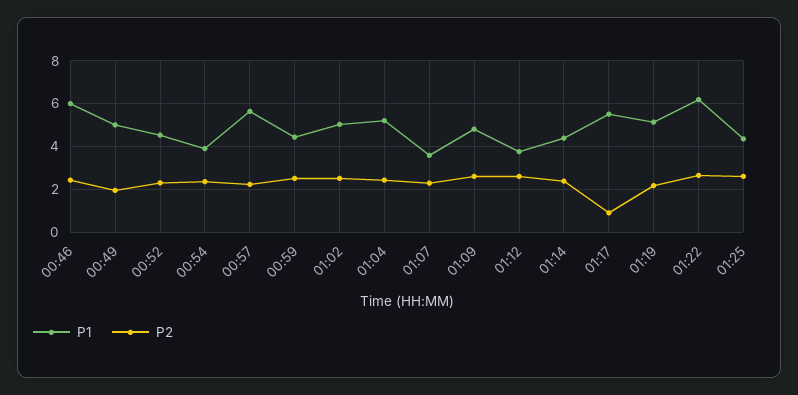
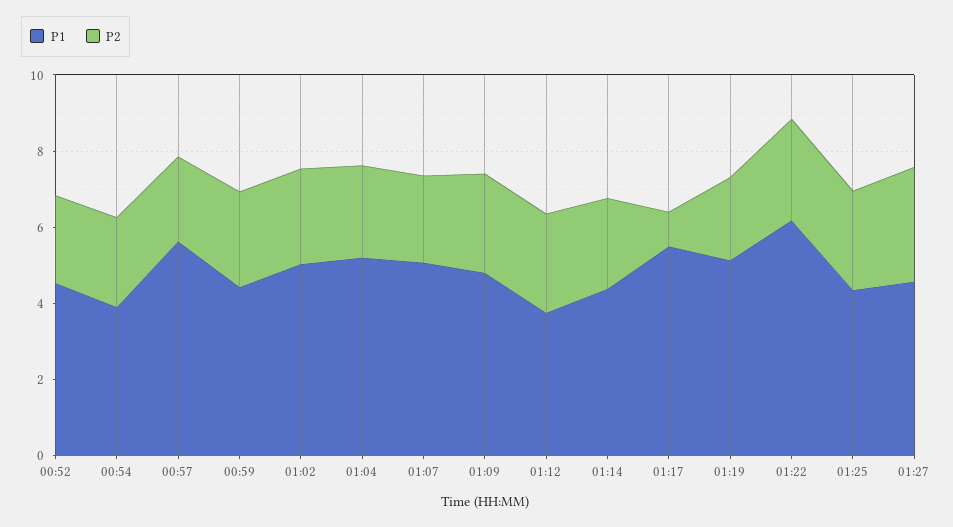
P1, 00:46: 6 -> none
P2, 00:46: 2.5 -> none
P1, 00:49: 5 -> none
P2, 00:49: 2 -> none
P1, 01:07: 3.5 -> 5
P1, 01:27: none -> 4.5
P2, 01:27: none -> 3

